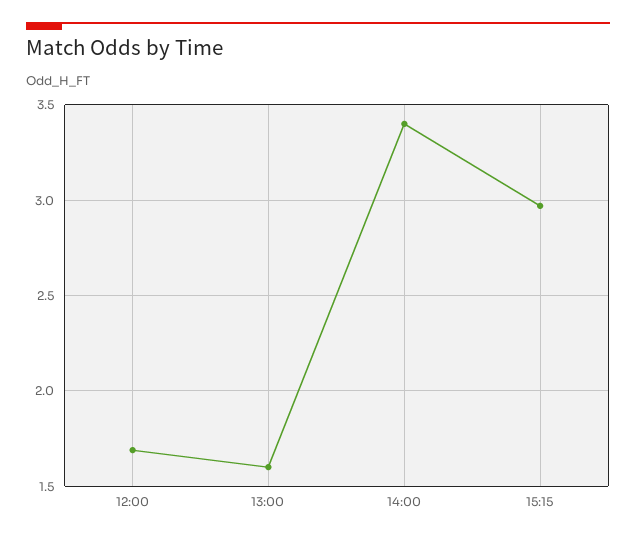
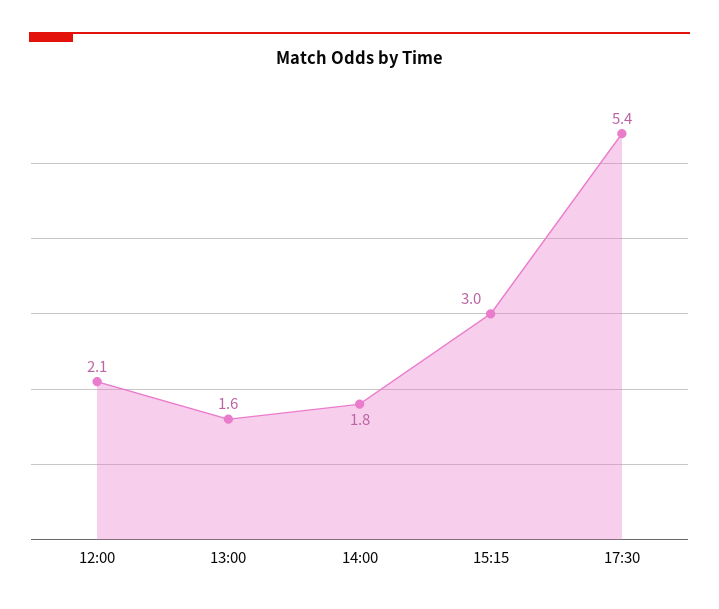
12:00: 1.7 -> 2.1
14:00: 3.4 -> 1.8
17:30: none -> 5.4

